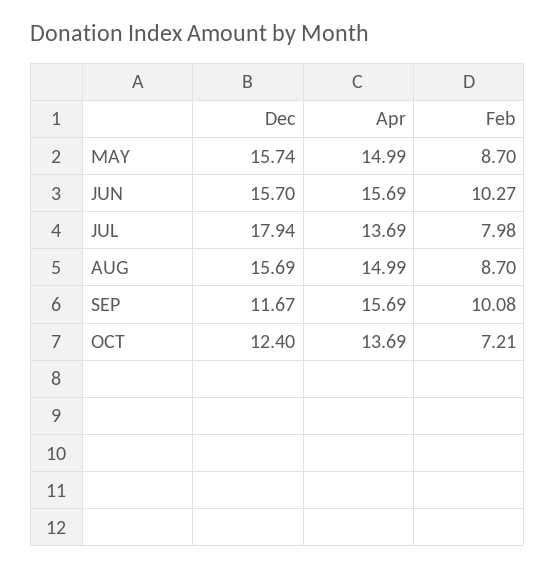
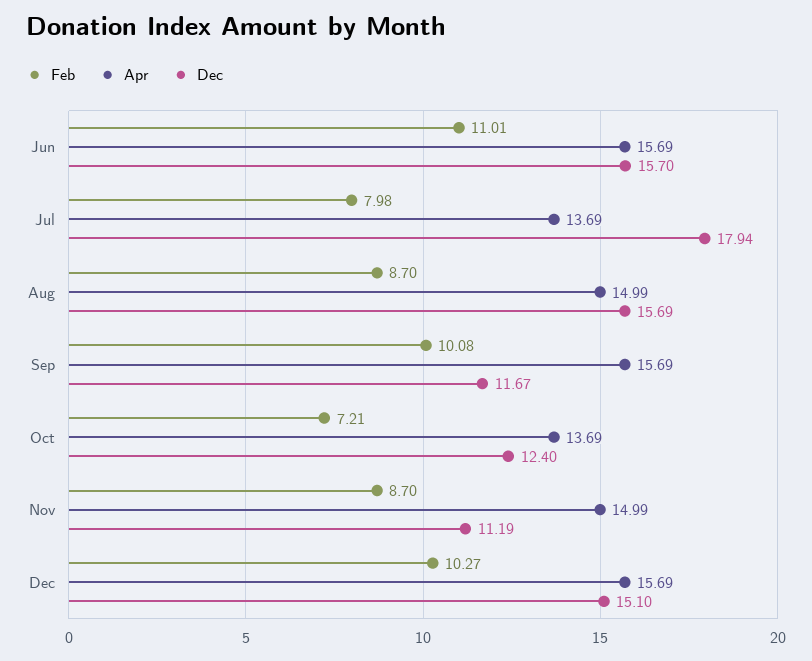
Dec, MAY: 15.74 -> none
Apr, MAY: 14.99 -> none
Feb, MAY: 8.7 -> none
Feb, JUN: 10.27 -> 11.01
Feb, Nov: none -> 8.7
Apr, Nov: none -> 14.99
Dec, Nov: none -> 11.19
Feb, Dec: none -> 10.27
Apr, Dec: none -> 15.69
Dec, Dec: none -> 15.1

